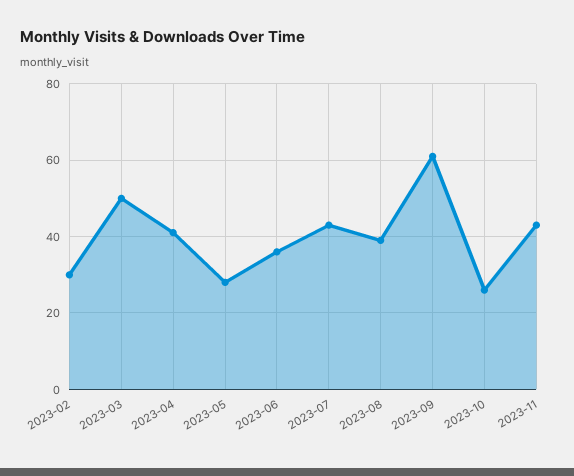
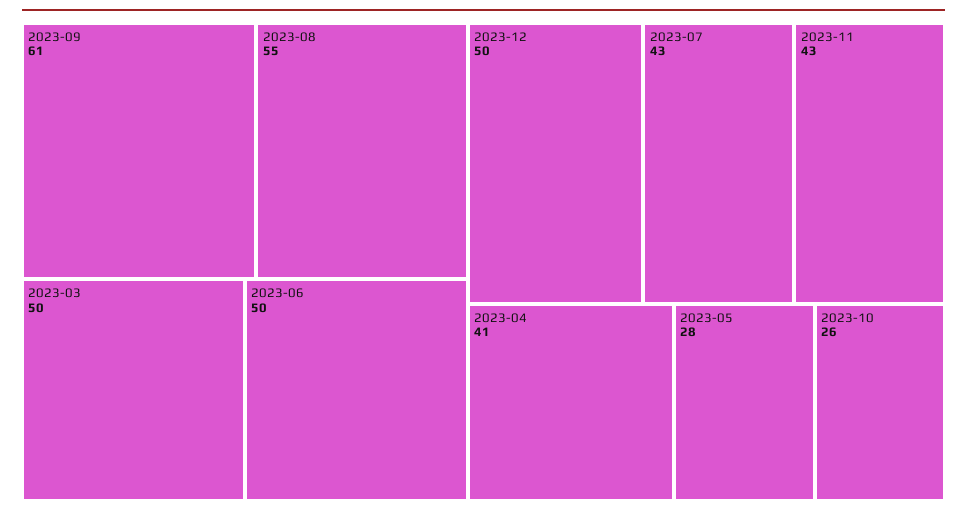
2023-02: 30 -> none
2023-06: 35 -> 50
2023-08: 40 -> 55
2023-12: none -> 50

